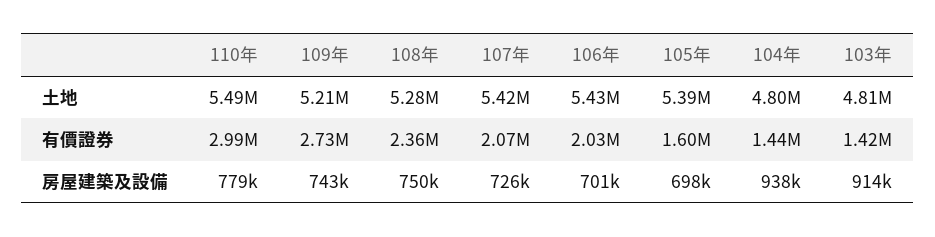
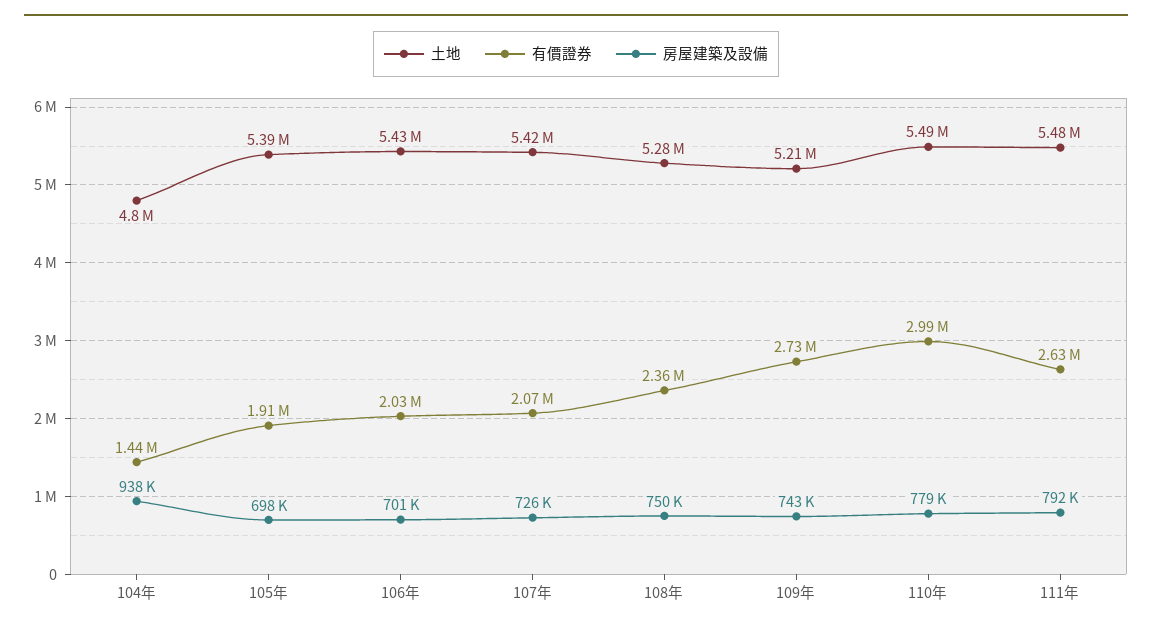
土地, 103年: 4810000 -> none
有價證券, 105年: 1600000 -> 1910000
有價證券, 103年: 1420000 -> none
房屋建築及設備, 103年: 914000 -> none
土地, 111年: none -> 5480000
有價證券, 111年: none -> 2630000
房屋建築及設備, 111年: none -> 792000

